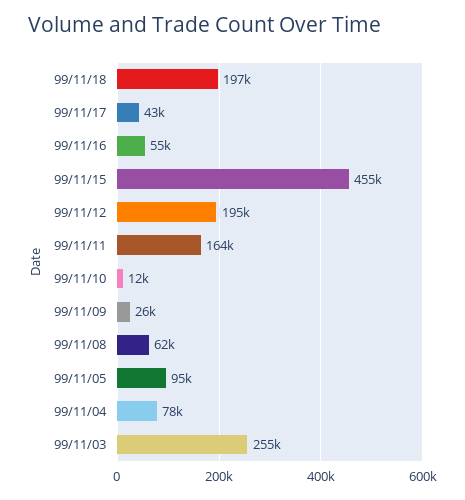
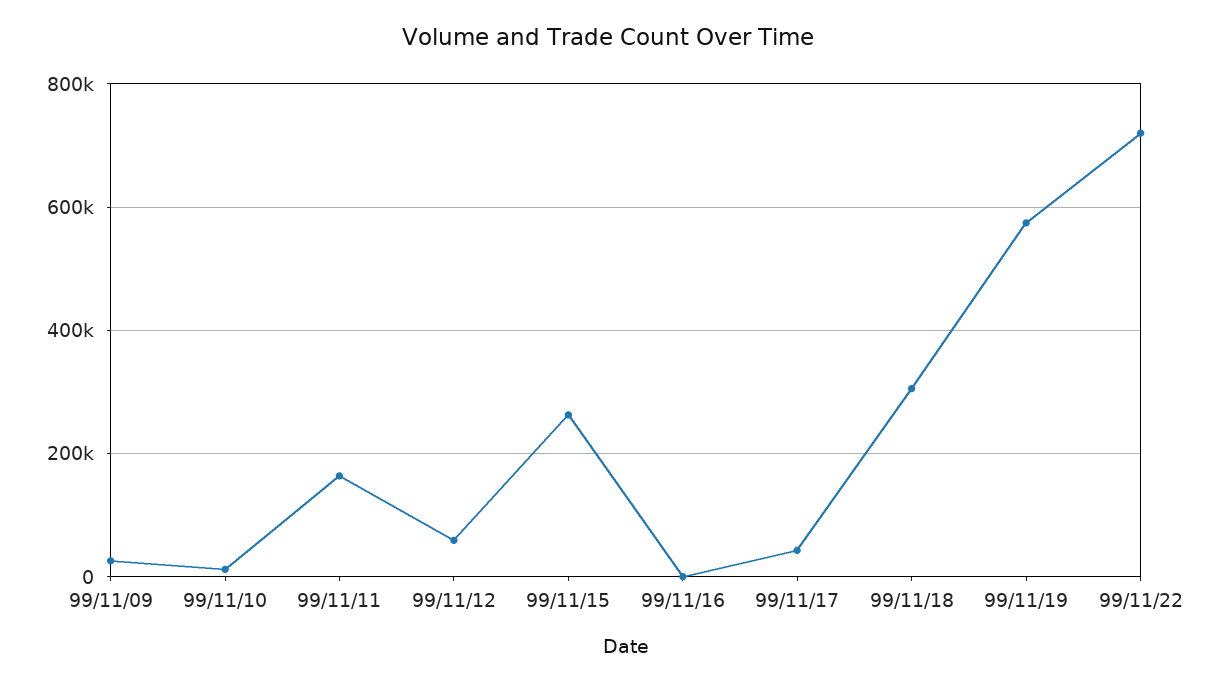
99/11/18: 197000 -> 300000
99/11/16: 55000 -> 0
99/11/15: 455000 -> 260000
99/11/12: 195000 -> 60000
99/11/08: 62000 -> none
99/11/05: 95000 -> none
99/11/04: 78000 -> none
99/11/03: 255000 -> none
99/11/19: none -> 580000
99/11/22: none -> 720000

